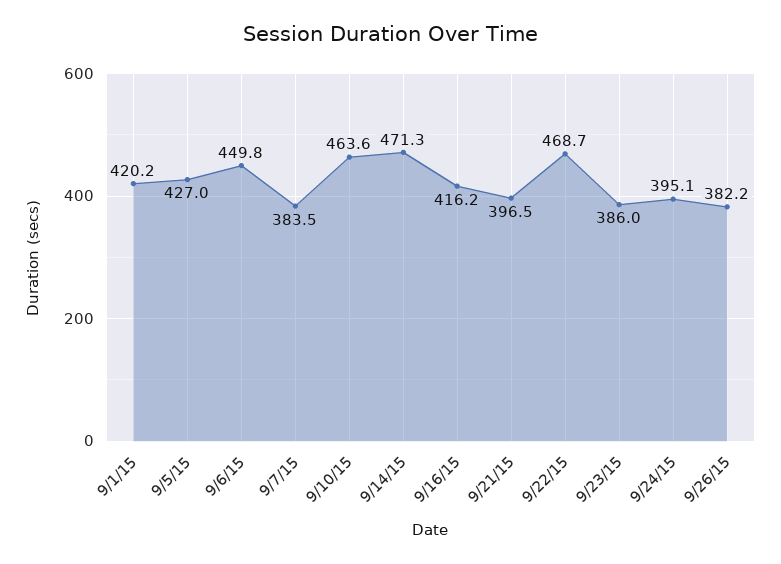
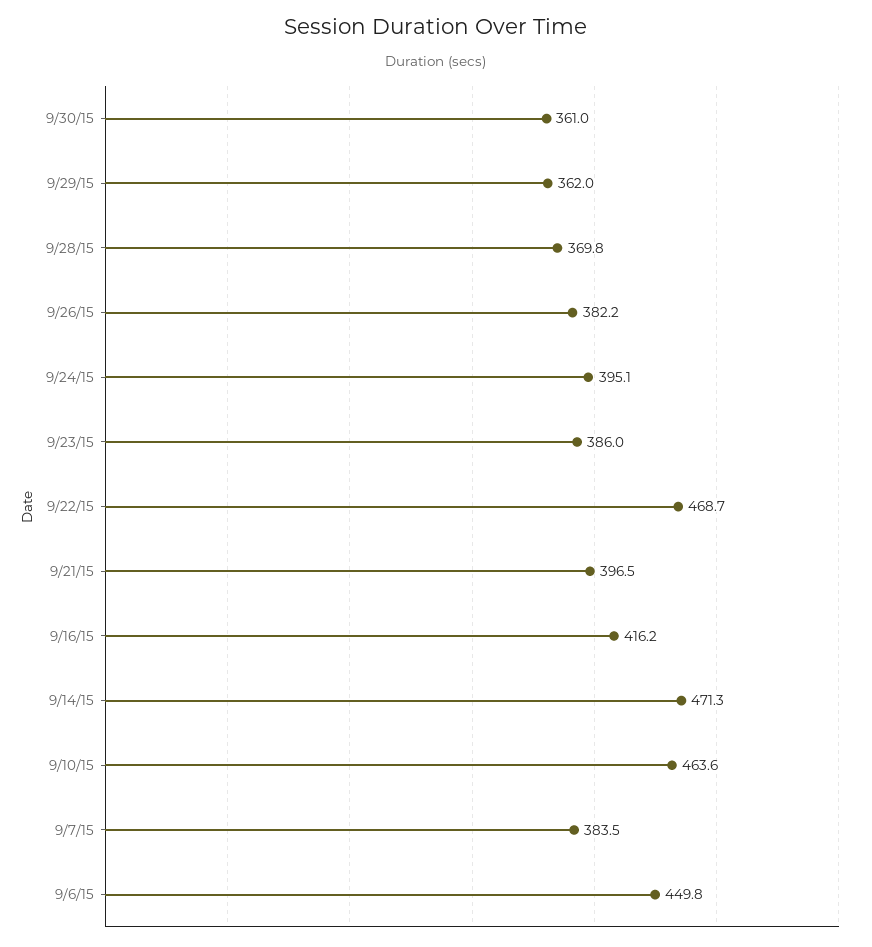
9/1/15: 420.2 -> none
9/5/15: 427 -> none
9/30/15: none -> 361
9/29/15: none -> 362
9/28/15: none -> 369.8

